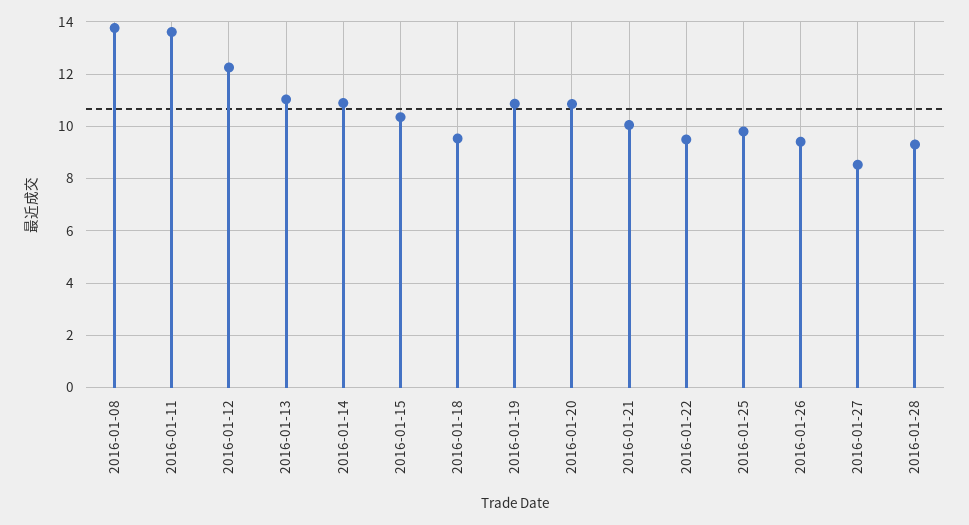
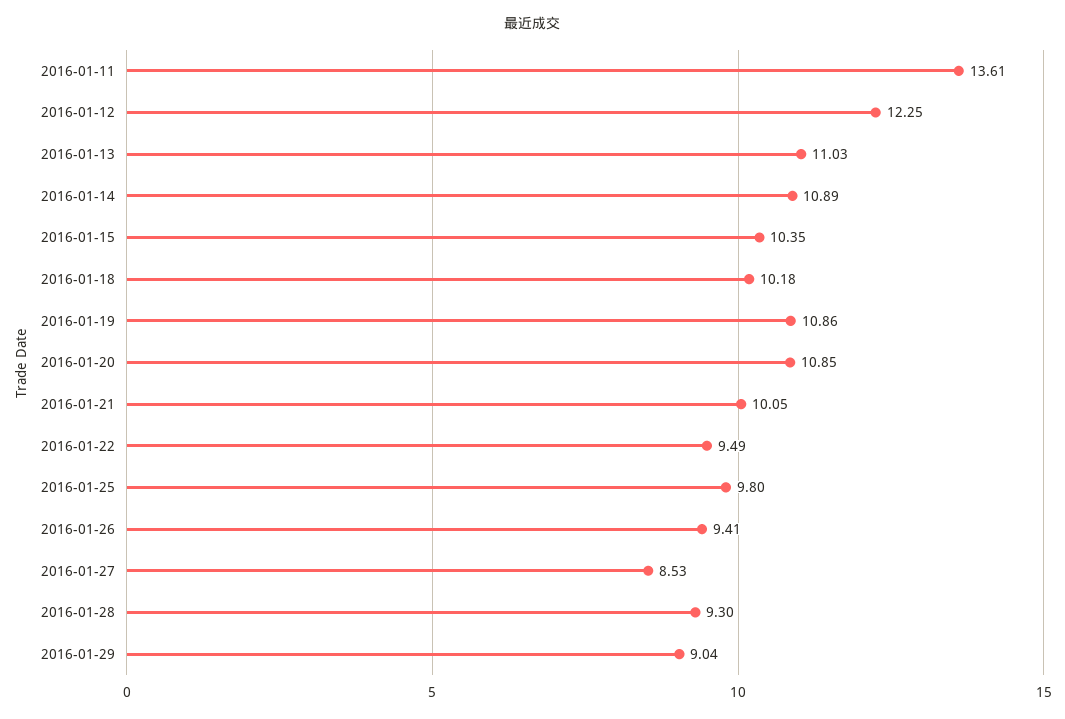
2016-01-08: 13.75 -> none
2016-01-18: 9.5 -> 10.18
2016-01-29: none -> 9.04

